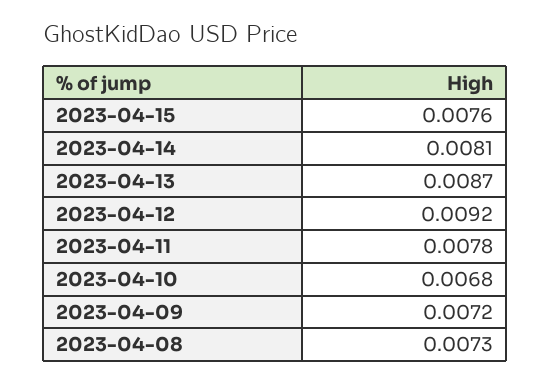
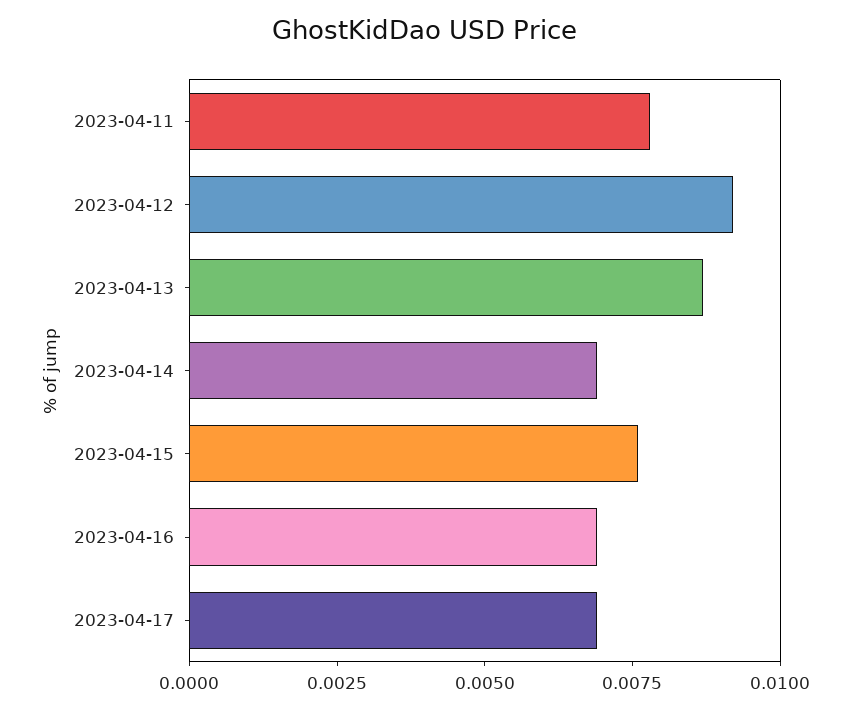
2023-04-14: 0.0081 -> 0.007
2023-04-10: 0.0068 -> none
2023-04-09: 0.0072 -> none
2023-04-08: 0.0073 -> none
2023-04-16: none -> 0.007
2023-04-17: none -> 0.007

